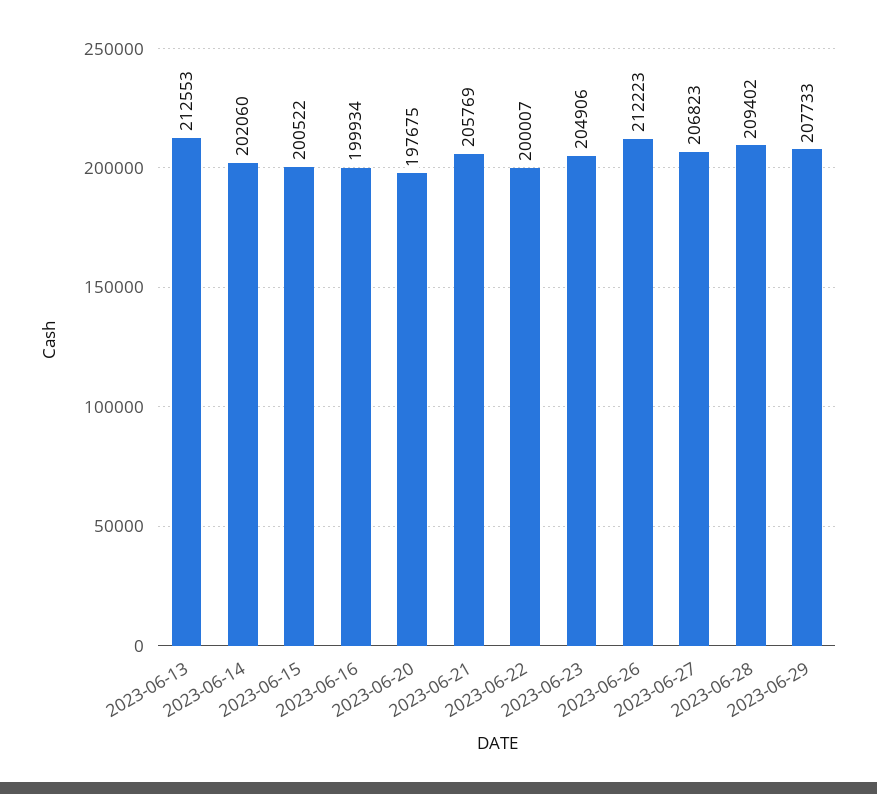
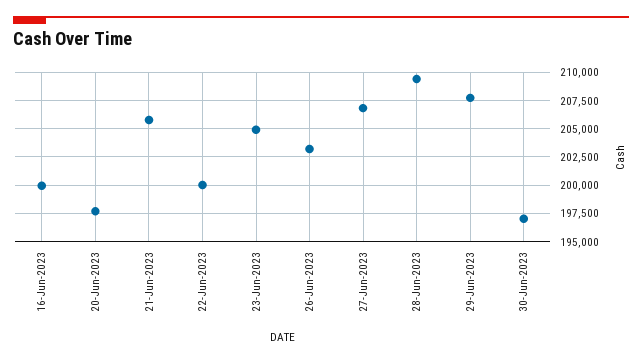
2023-06-13: 212553 -> none
2023-06-14: 202060 -> none
2023-06-15: 200522 -> none
2023-06-26: 212223 -> 202500
30-Jun-2023: none -> 197500

